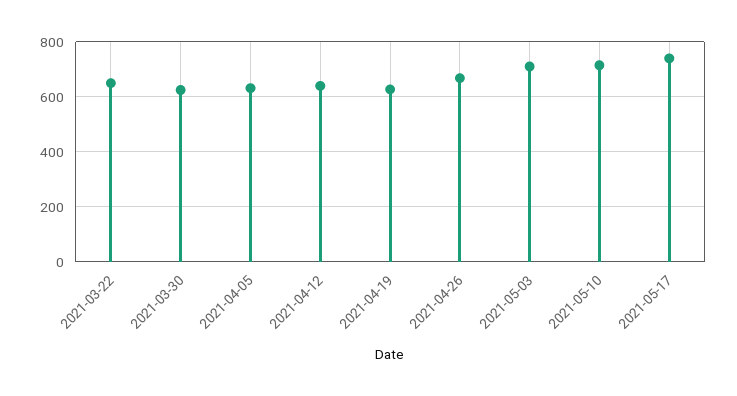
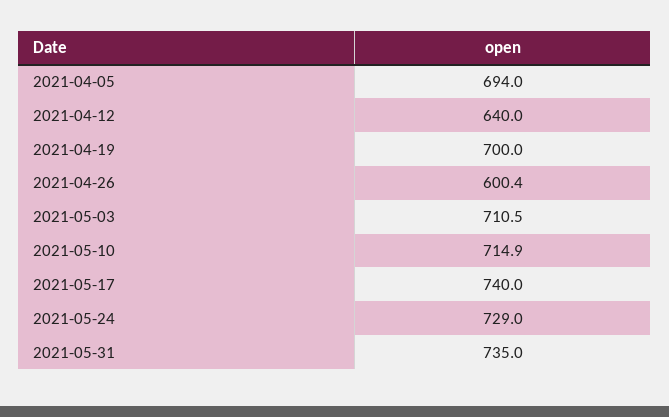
2021-03-22: 650 -> none
2021-03-30: 625 -> none
2021-04-05: 625 -> 694
2021-04-19: 625 -> 700
2021-04-26: 675 -> 600.4
2021-05-24: none -> 729
2021-05-31: none -> 735

